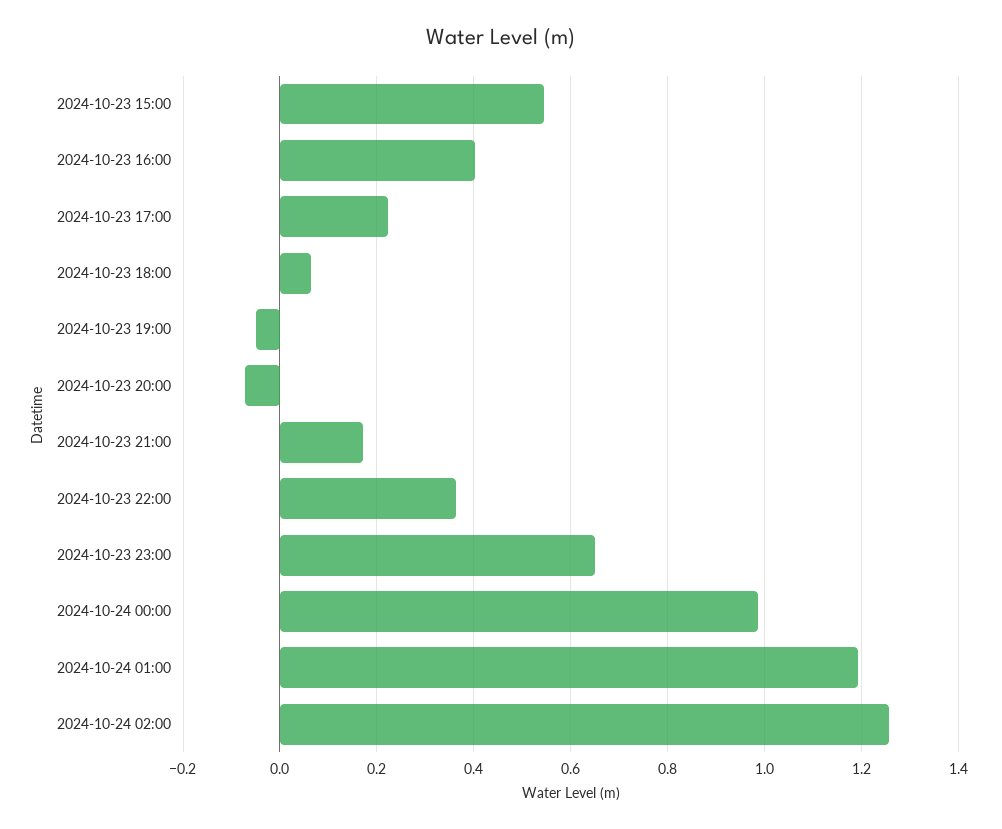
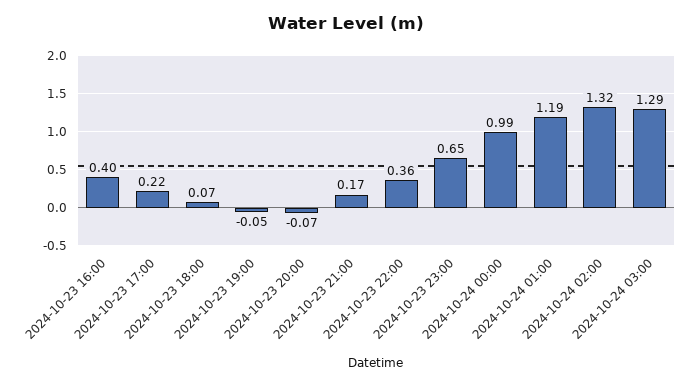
2024-10-23 15:00: 0.54 -> none
2024-10-24 02:00: 1.26 -> 1.32
2024-10-24 03:00: none -> 1.29

